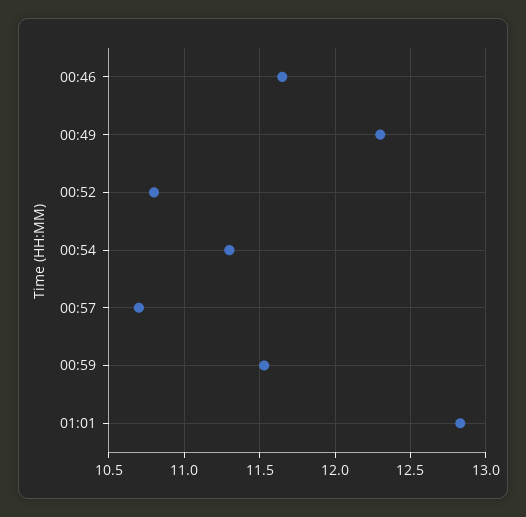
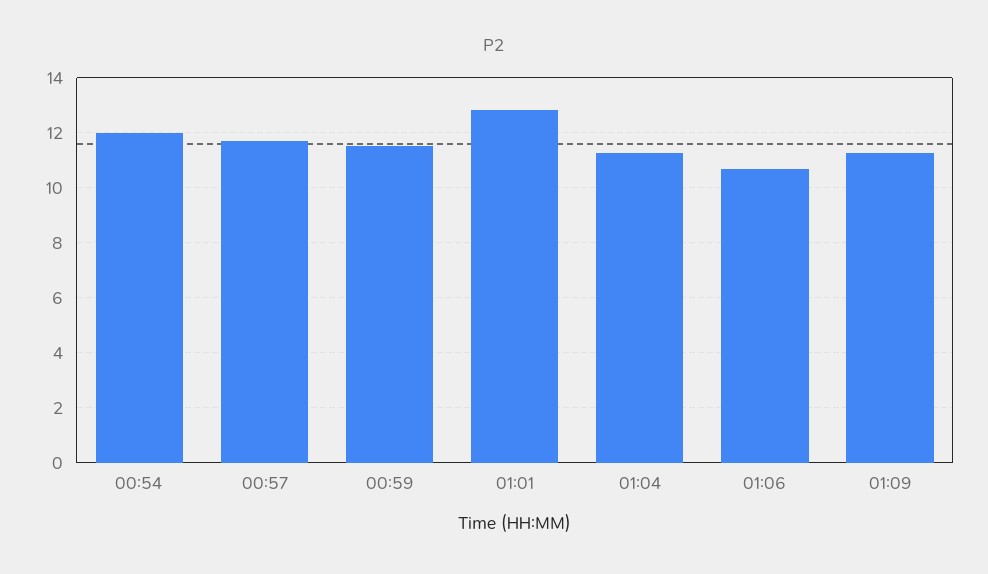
00:46: 11.65 -> none
00:49: 12.3 -> none
00:52: 10.8 -> none
00:54: 11.3 -> 12
00:57: 10.7 -> 11.75
01:04: none -> 11.25
01:06: none -> 10.75
01:09: none -> 11.25

